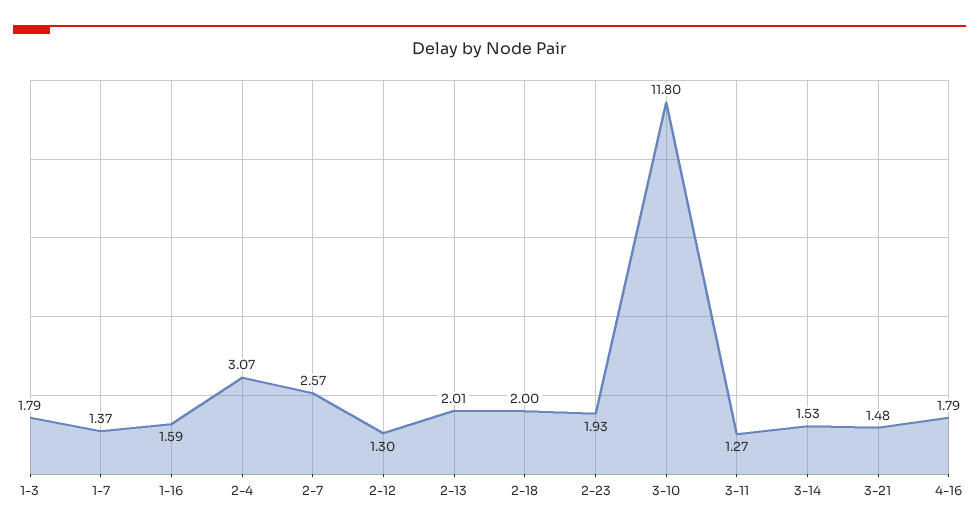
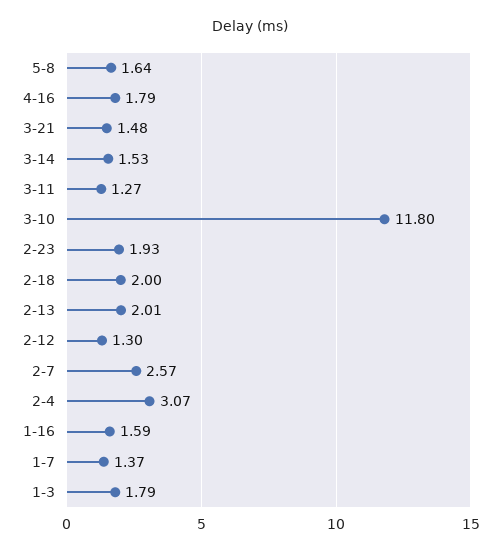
5-8: none -> 1.64

